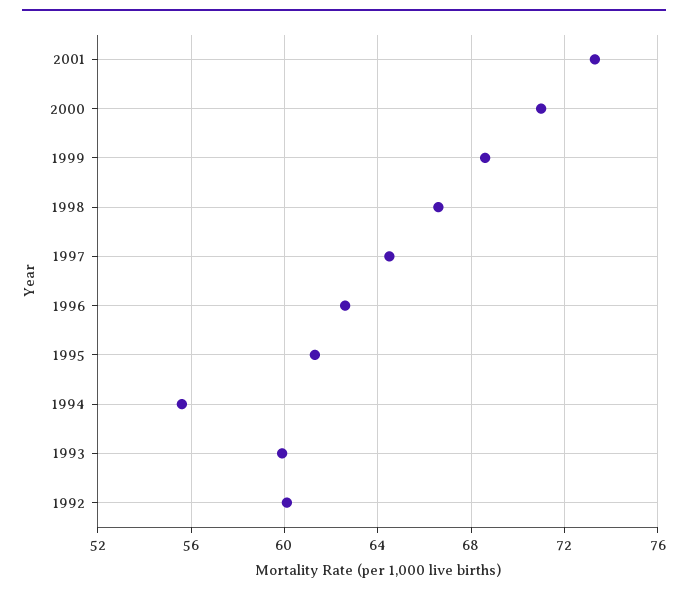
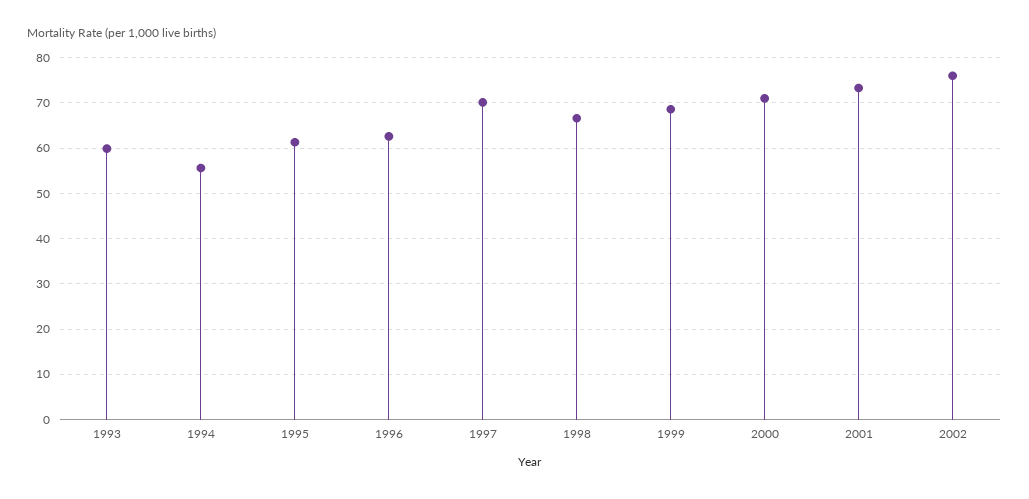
1997: 64.5 -> 70
1992: 60 -> none
2002: none -> 76

